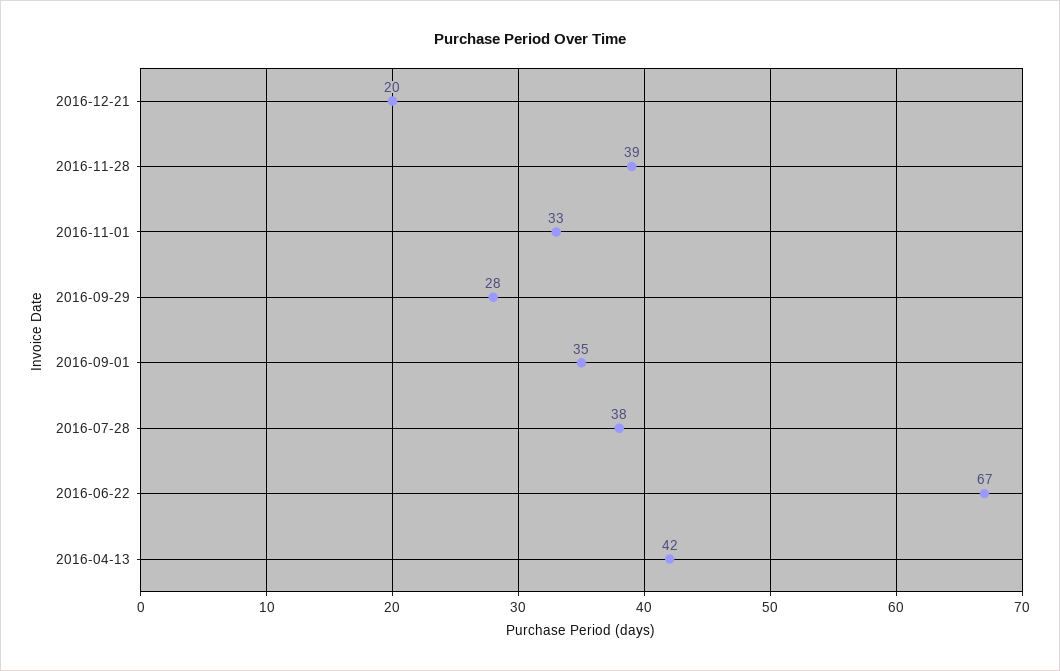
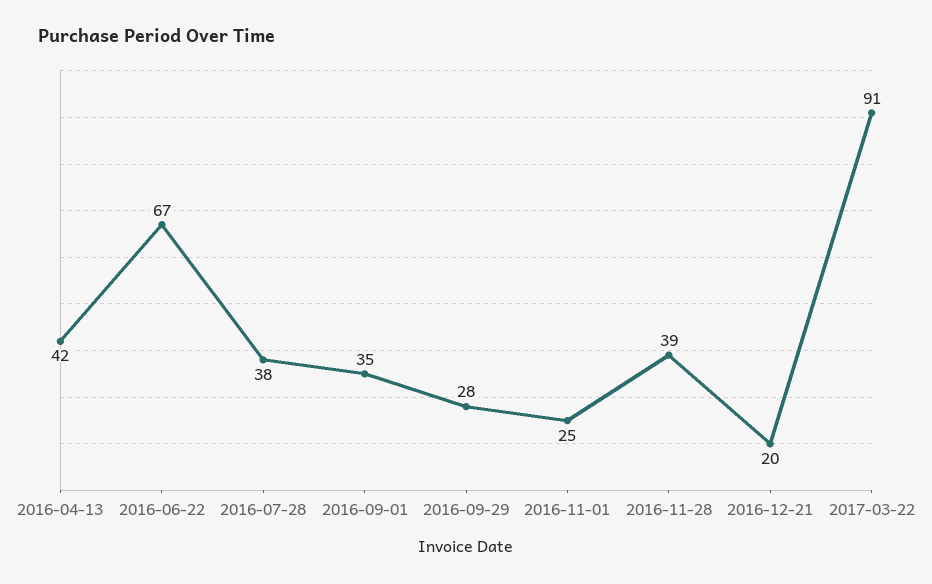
2016-11-01: 33 -> 25
2017-03-22: none -> 91

